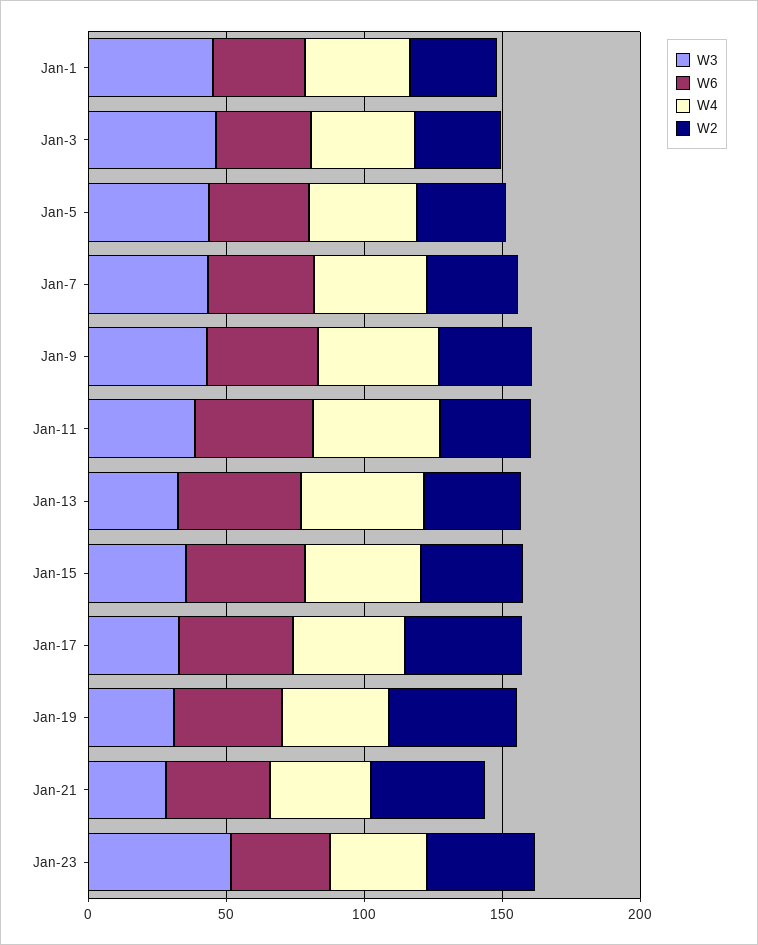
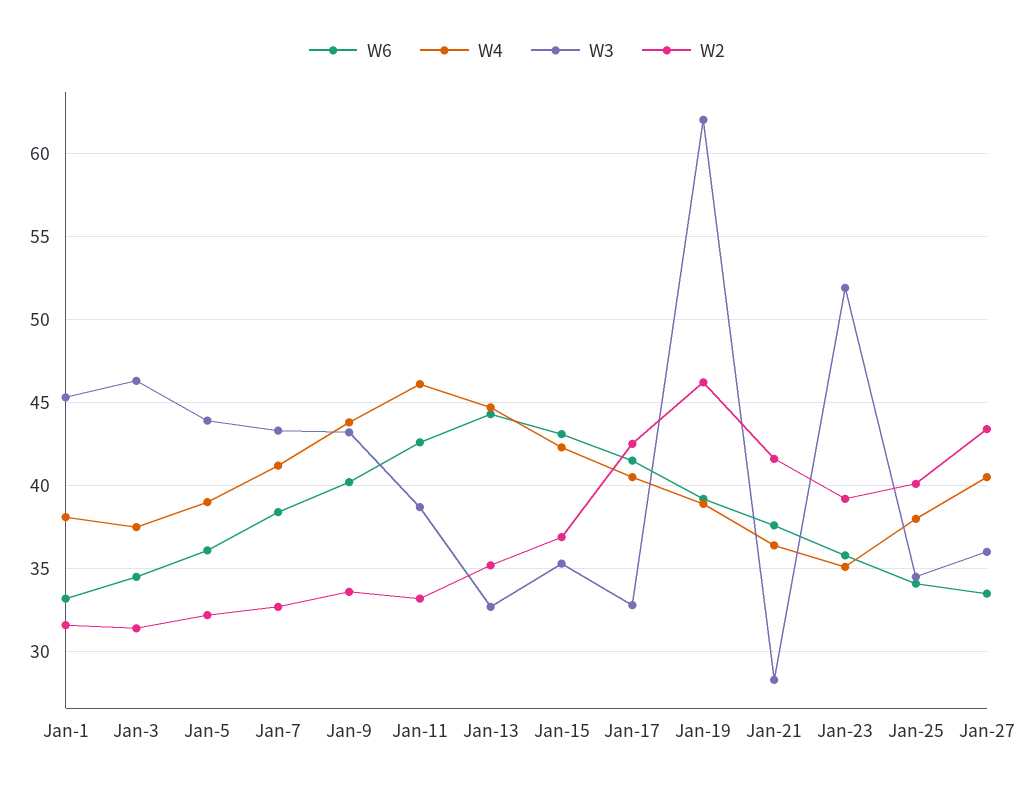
W3, Jan-19: 30 -> 62
W6, Jan-25: none -> 34
W4, Jan-25: none -> 38
W3, Jan-25: none -> 34.5
W2, Jan-25: none -> 40
W6, Jan-27: none -> 33.5
W4, Jan-27: none -> 40.5
W3, Jan-27: none -> 36
W2, Jan-27: none -> 43.5

